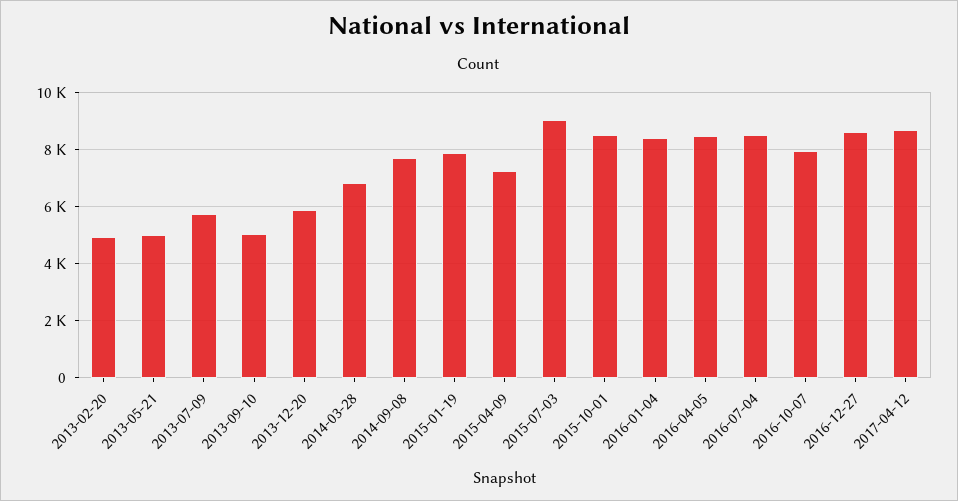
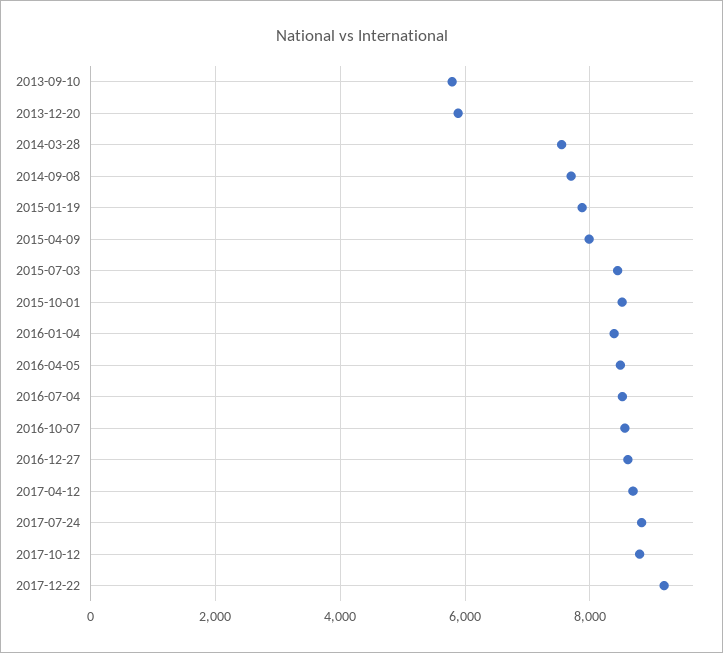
2013-02-20: 5000 -> none
2013-05-21: 5000 -> none
2013-07-09: 5750 -> none
2013-09-10: 5000 -> 5800
2014-03-28: 6750 -> 7600
2015-04-09: 7250 -> 8000
2015-07-03: 9000 -> 8400
2016-10-07: 8000 -> 8600
2017-07-24: none -> 8800
2017-10-12: none -> 8800
2017-12-22: none -> 9200

